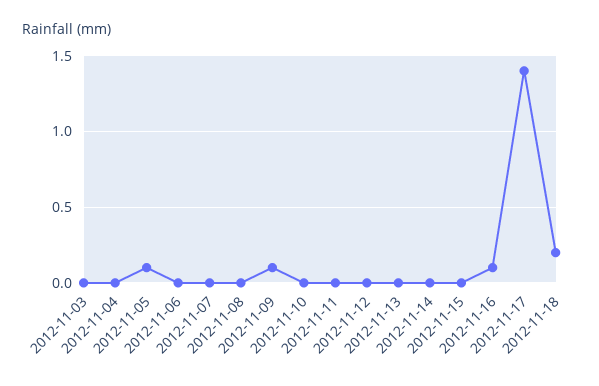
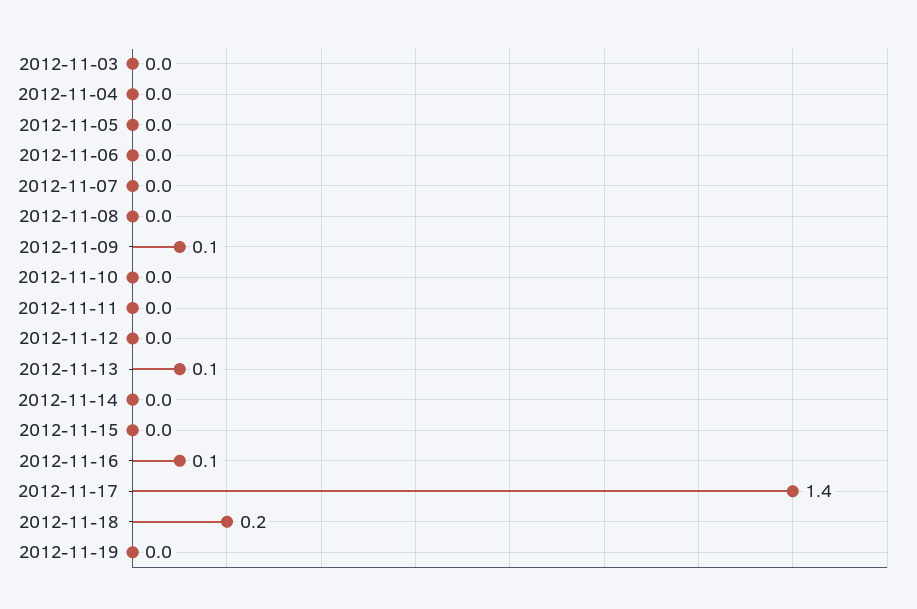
2012-11-05: 0.1 -> 0
2012-11-13: 0 -> 0.1
2012-11-19: none -> 0

